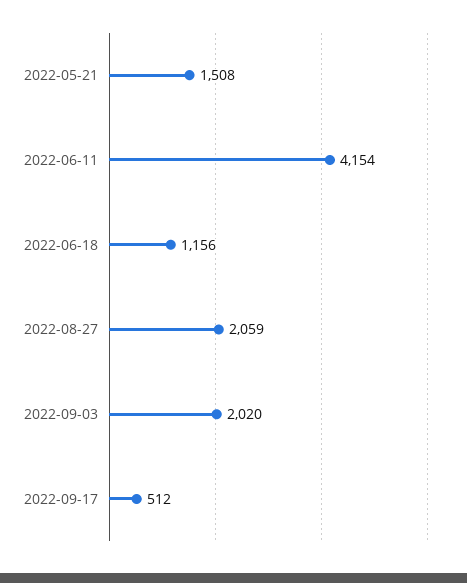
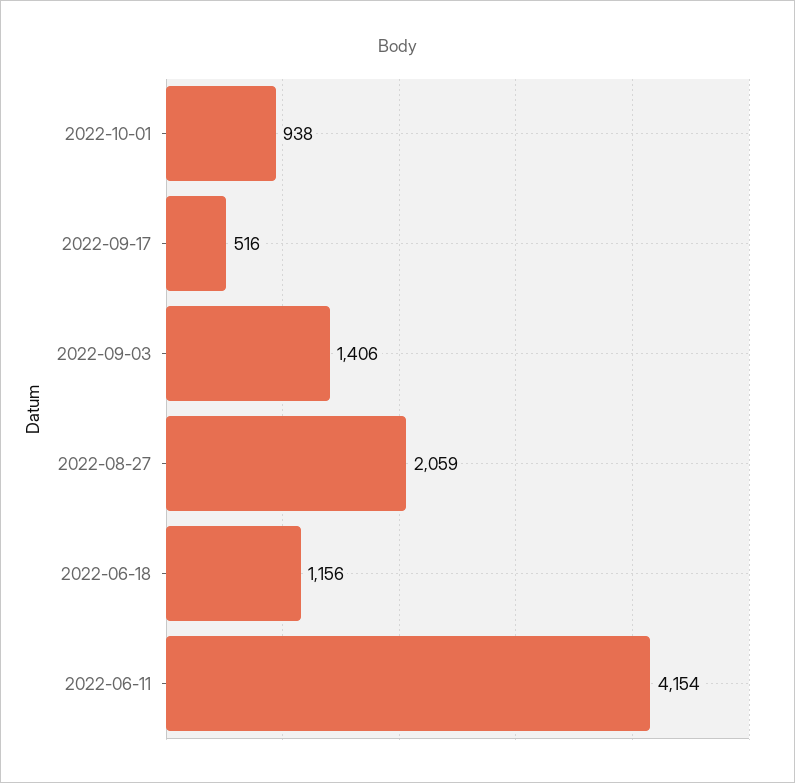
2022-05-21: 1508 -> none
2022-09-03: 2020 -> 1406
2022-09-17: 512 -> 516
2022-10-01: none -> 938

